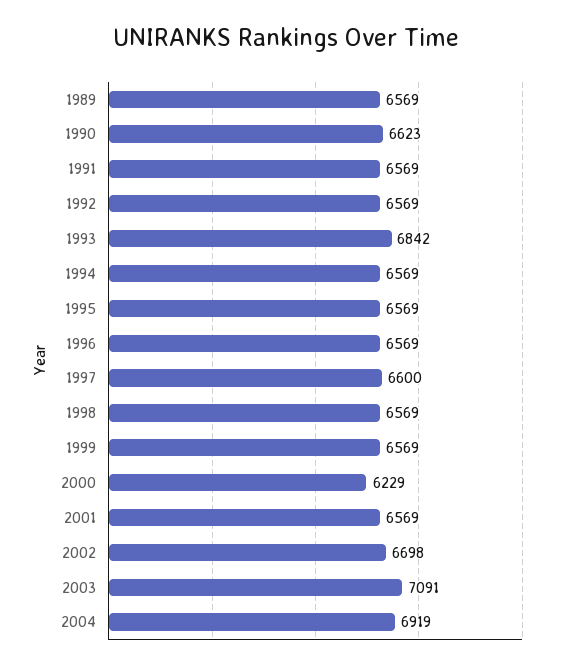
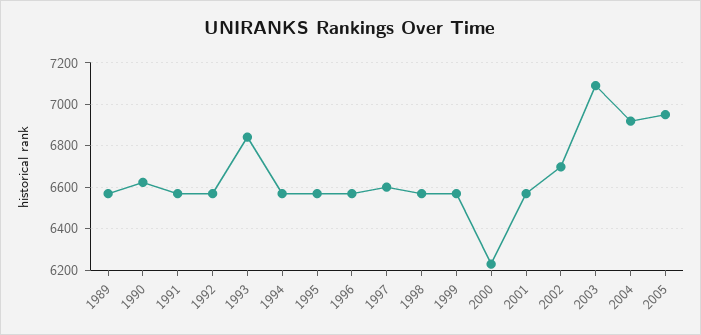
2005: none -> 6950

